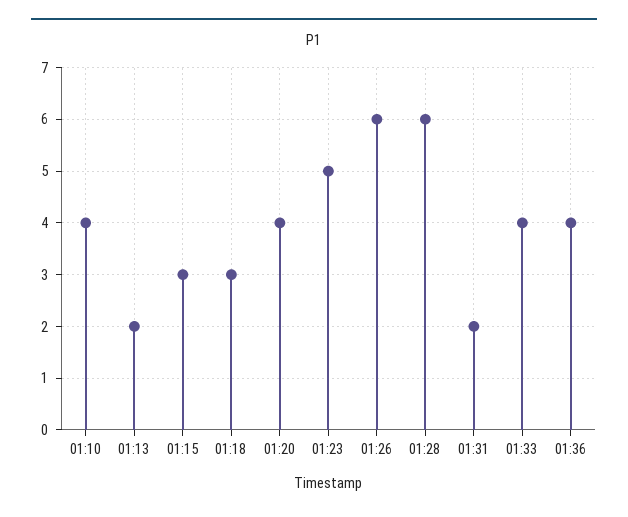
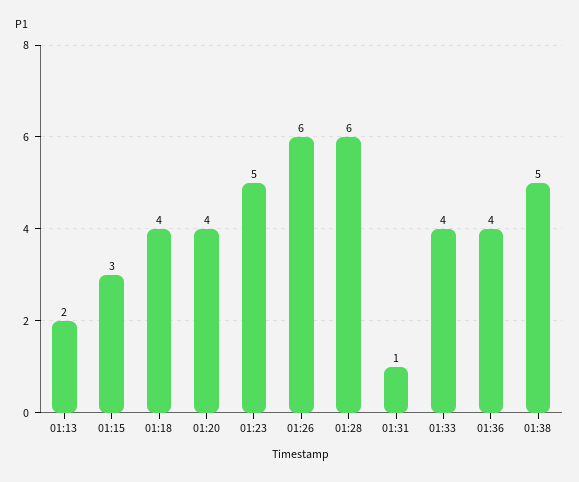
01:10: 4 -> none
01:18: 3 -> 4
01:31: 2 -> 1
01:38: none -> 5

